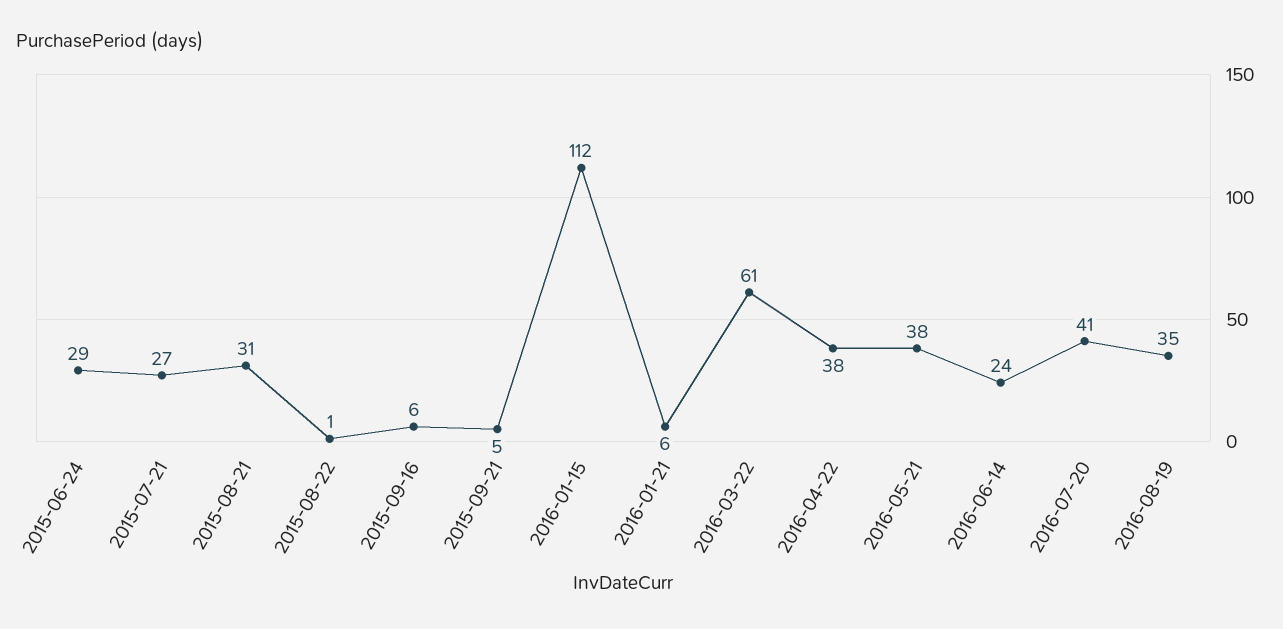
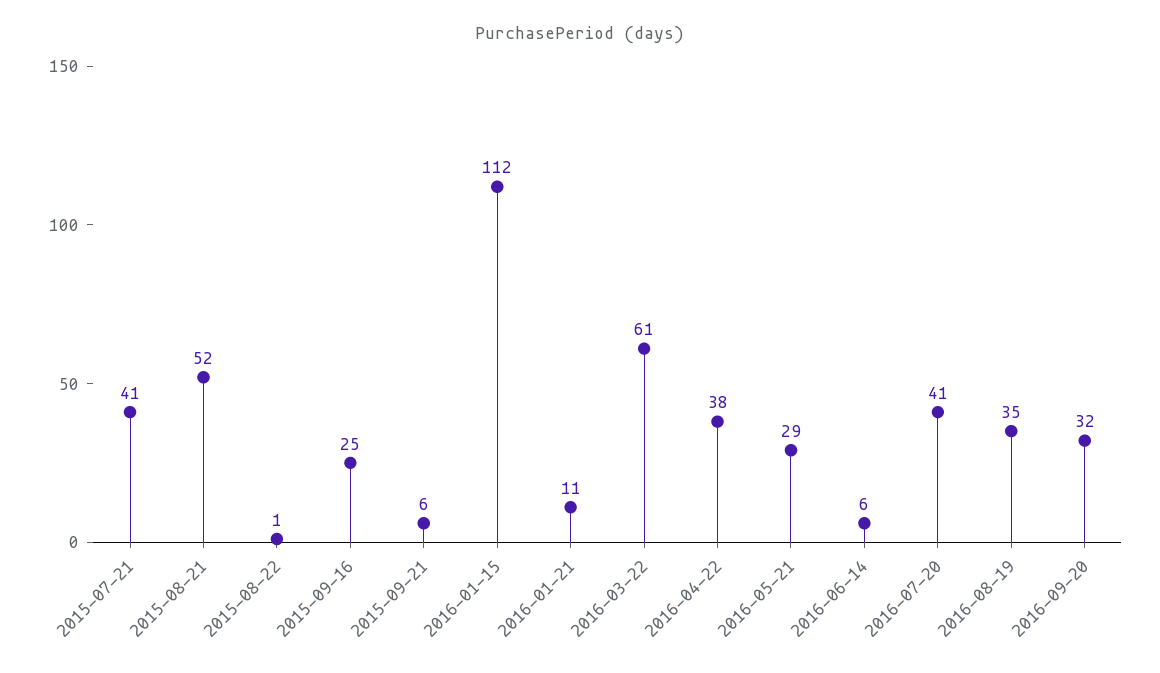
2015-06-24: 29 -> none
2015-07-21: 27 -> 41
2015-08-21: 31 -> 52
2015-09-16: 6 -> 25
2015-09-21: 5 -> 6
2016-01-21: 6 -> 11
2016-05-21: 38 -> 29
2016-06-14: 24 -> 6
2016-09-20: none -> 32

